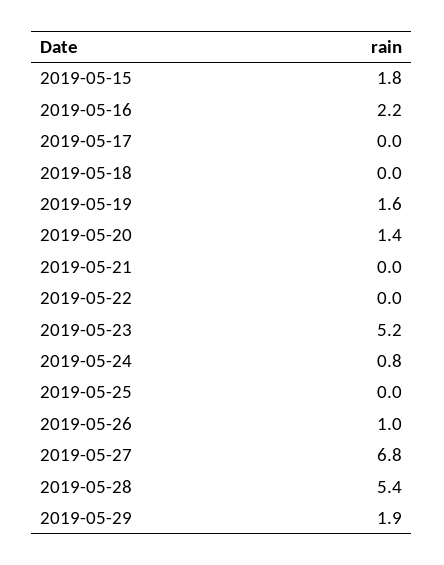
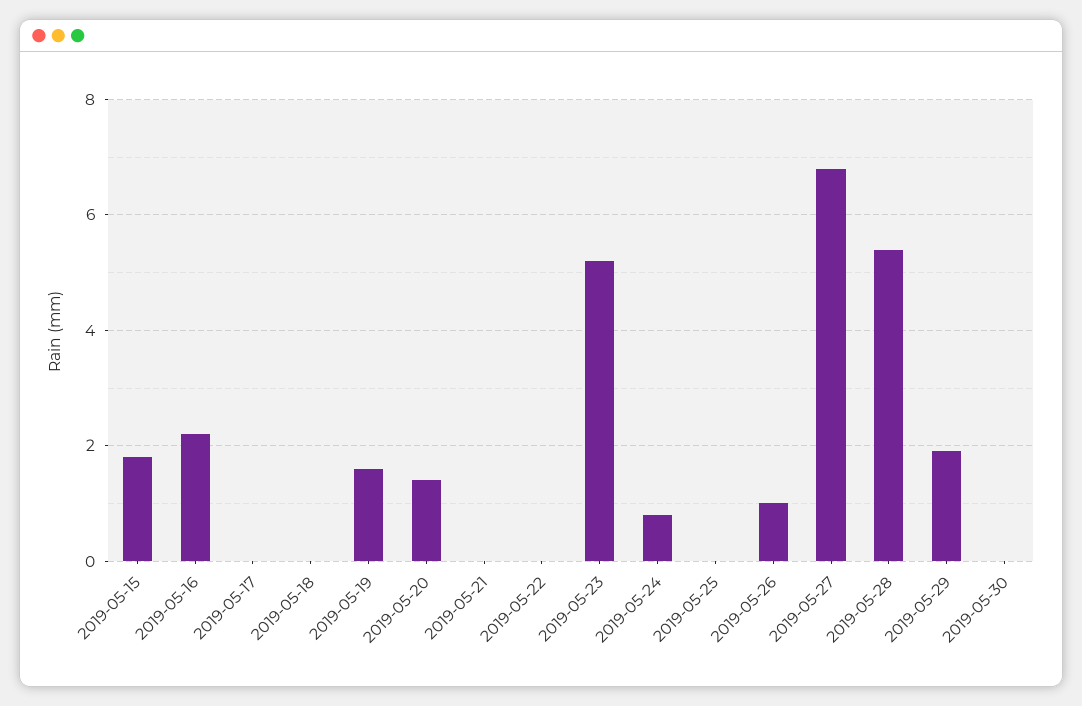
2019-05-30: none -> 0

